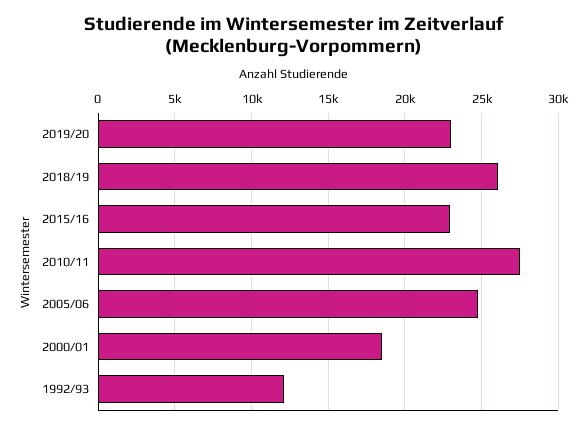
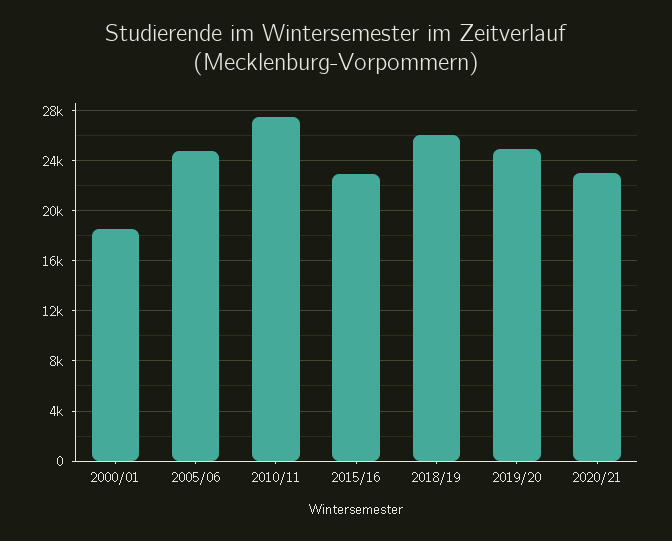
2019/20: 23000 -> 25000
1992/93: 12000 -> none
2020/21: none -> 23000

